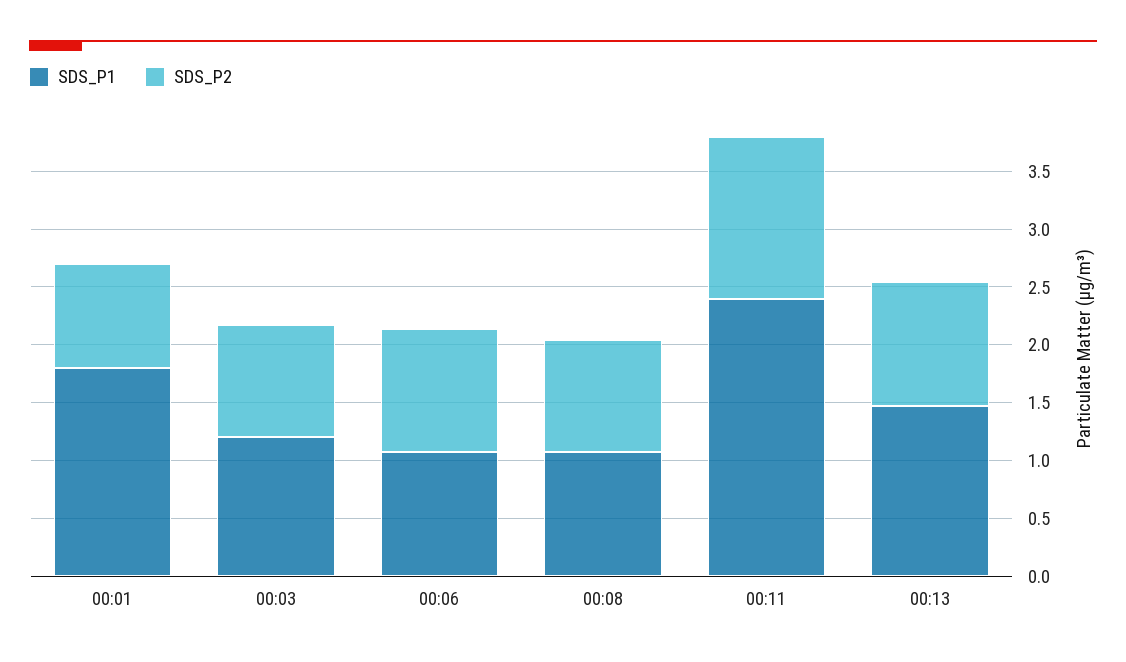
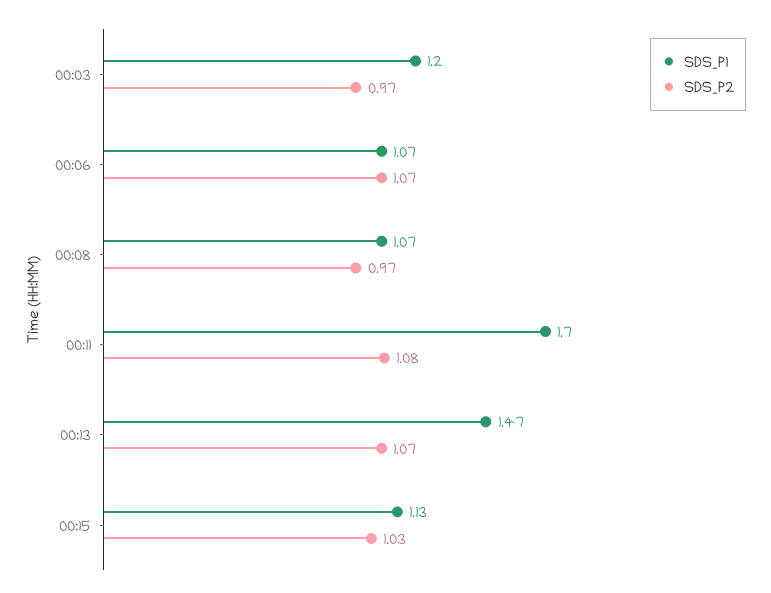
SDS_P1, 00:01: 1.8 -> none
SDS_P2, 00:01: 0.9 -> none
SDS_P1, 00:11: 2.4 -> 1.7
SDS_P2, 00:11: 1.4 -> 1.08
SDS_P1, 00:15: none -> 1.13
SDS_P2, 00:15: none -> 1.03

